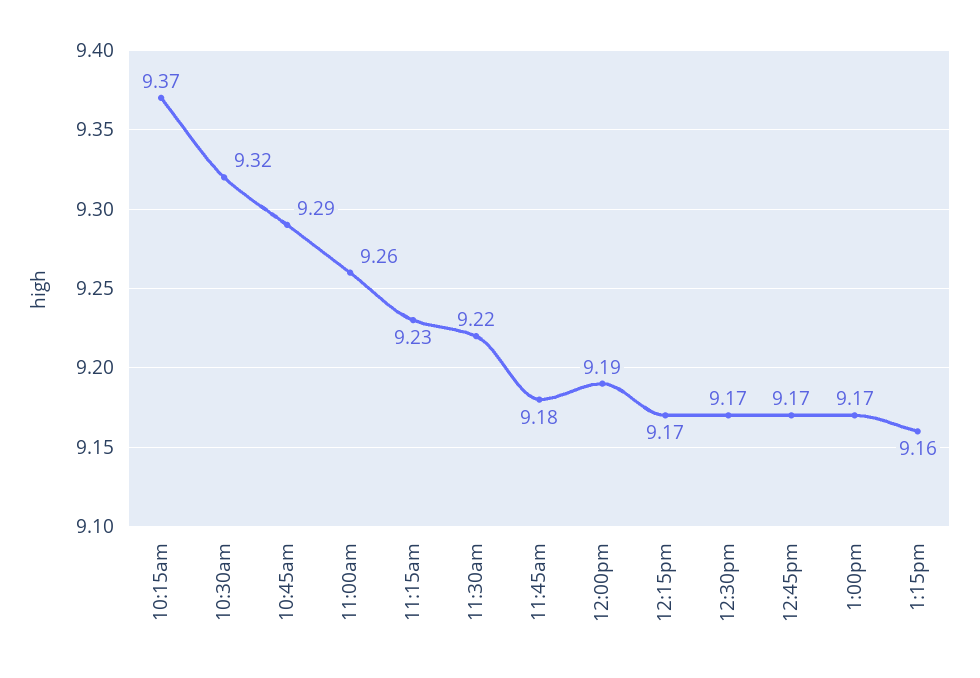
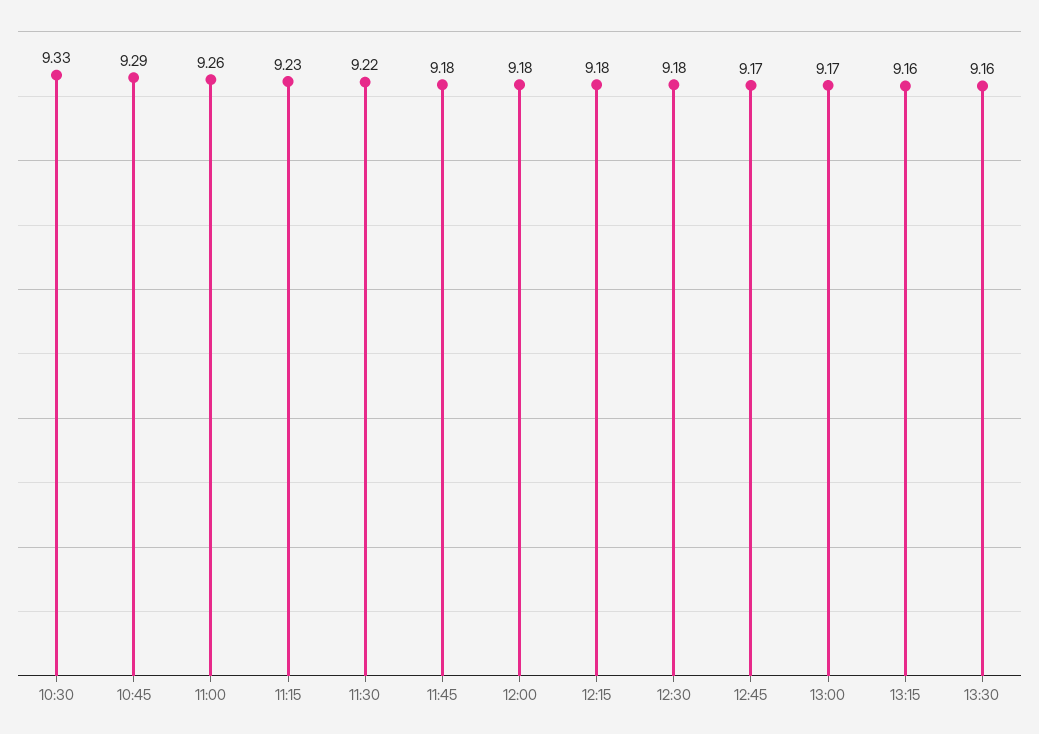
10:15am: 9.37 -> none
10:30am: 9.32 -> 9.33
12:00pm: 9.19 -> 9.18
12:15pm: 9.17 -> 9.18
12:30pm: 9.17 -> 9.18
13:30: none -> 9.16

